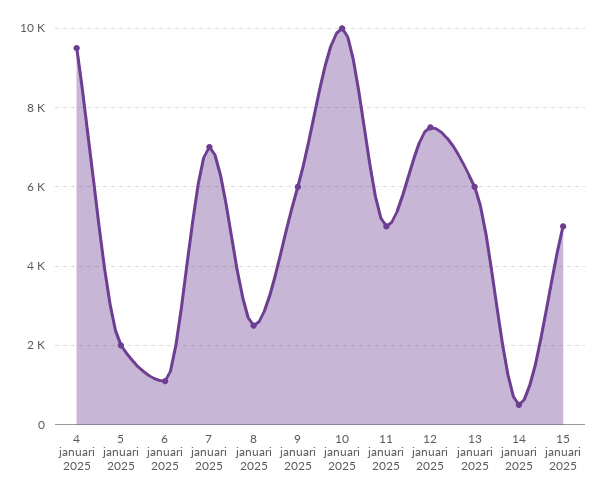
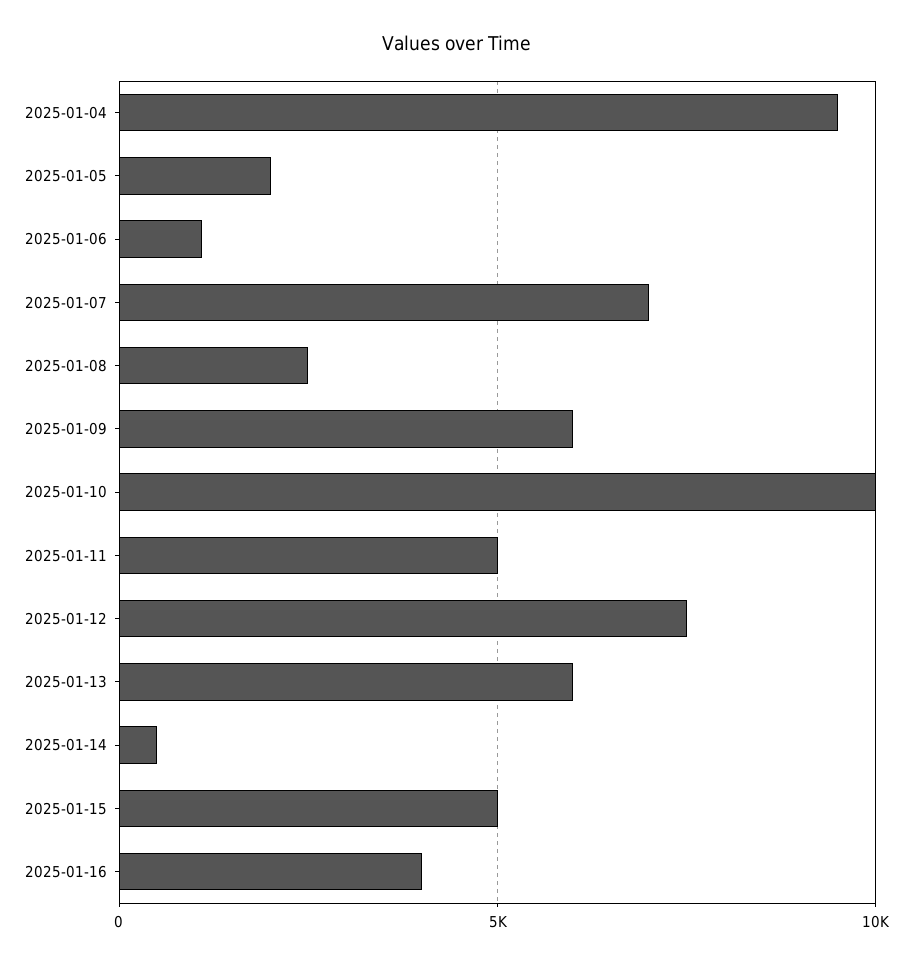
2025-01-16: none -> 4000

